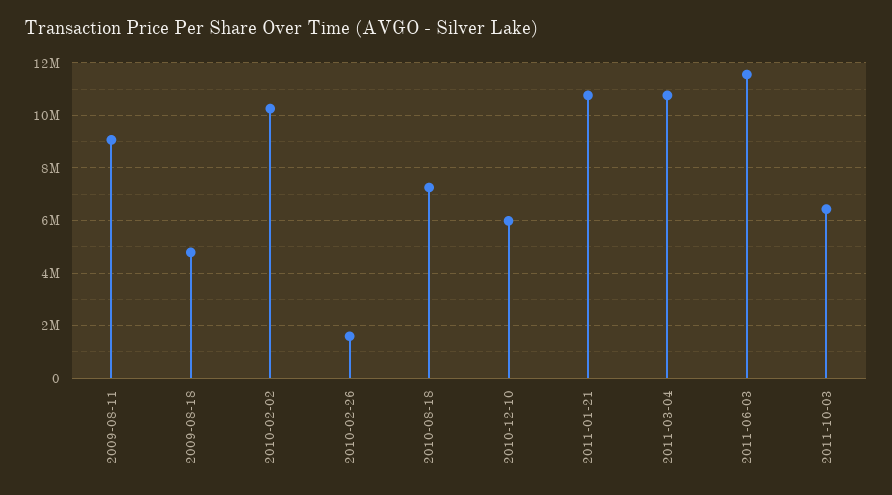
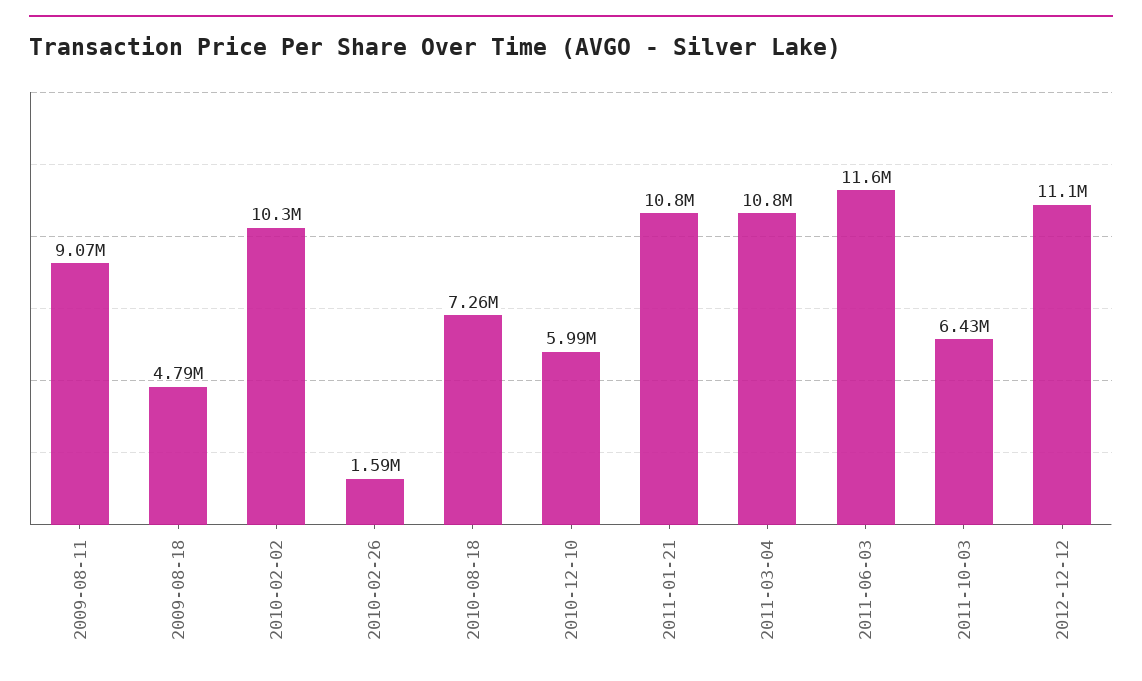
2012-12-12: none -> 11100000

